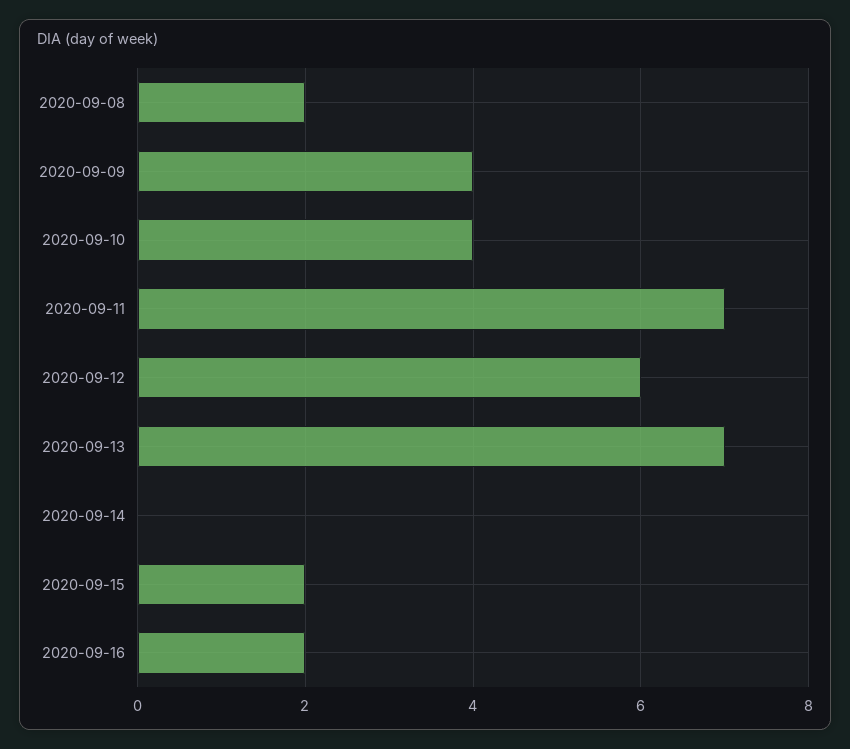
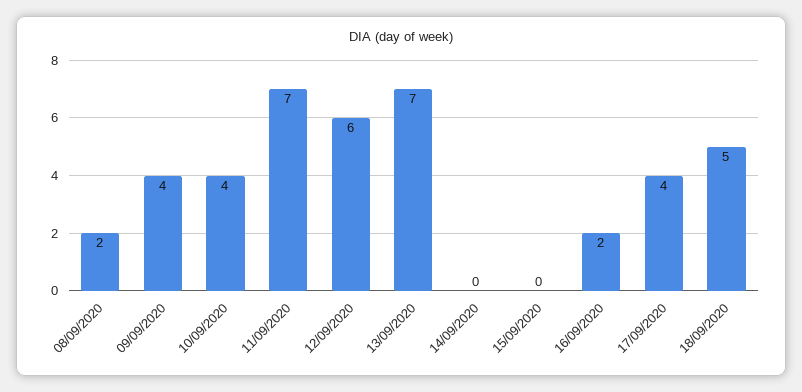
2020-09-15: 2 -> 0
17/09/2020: none -> 4
18/09/2020: none -> 5

